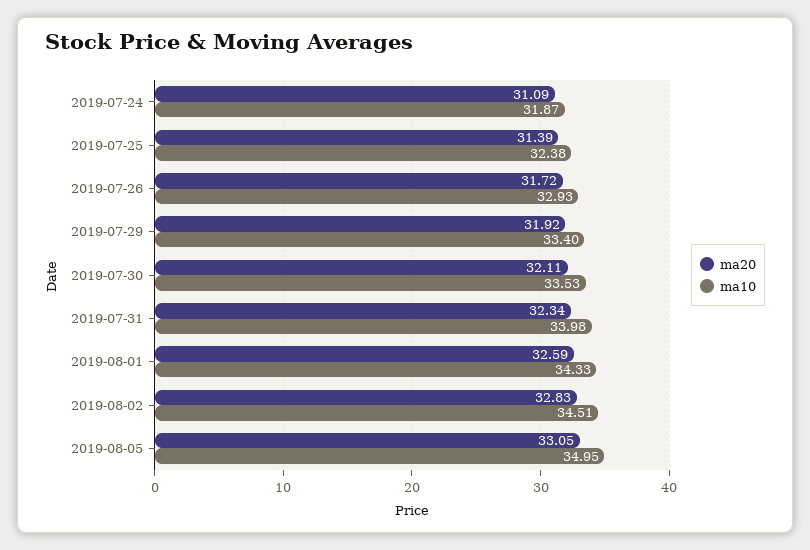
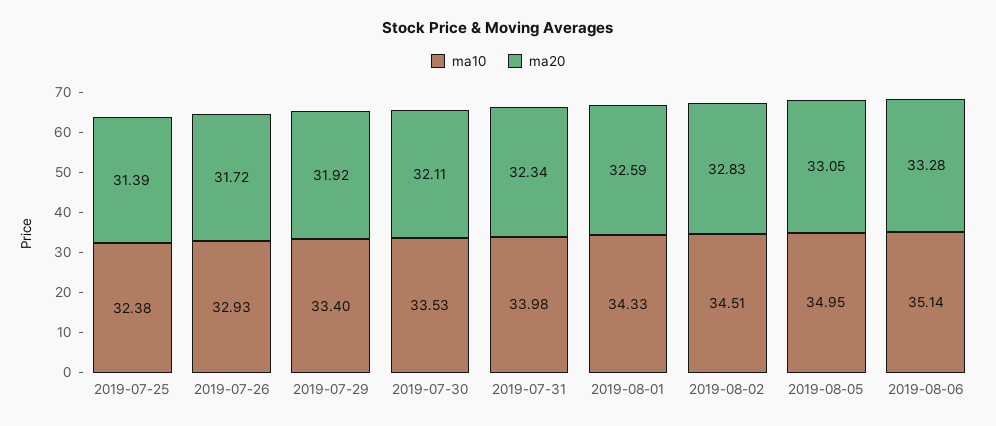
ma20, 2019-07-24: 31.09 -> none
ma10, 2019-07-24: 31.87 -> none
ma10, 2019-08-06: none -> 35.14
ma20, 2019-08-06: none -> 33.28

